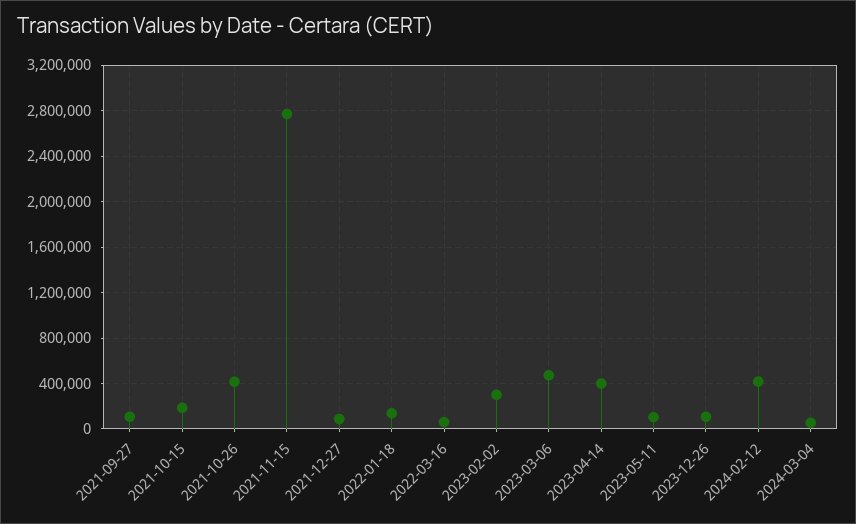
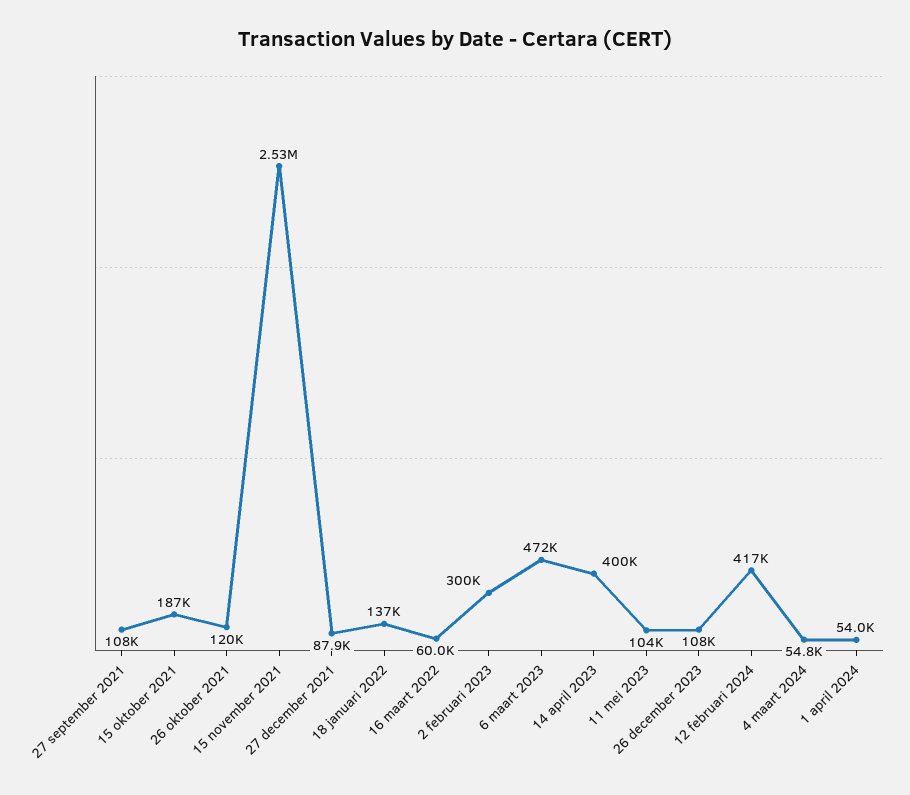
2021-10-26: 400000 -> 120000
2021-11-15: 2800000 -> 2530000
1 april 2024: none -> 54000

